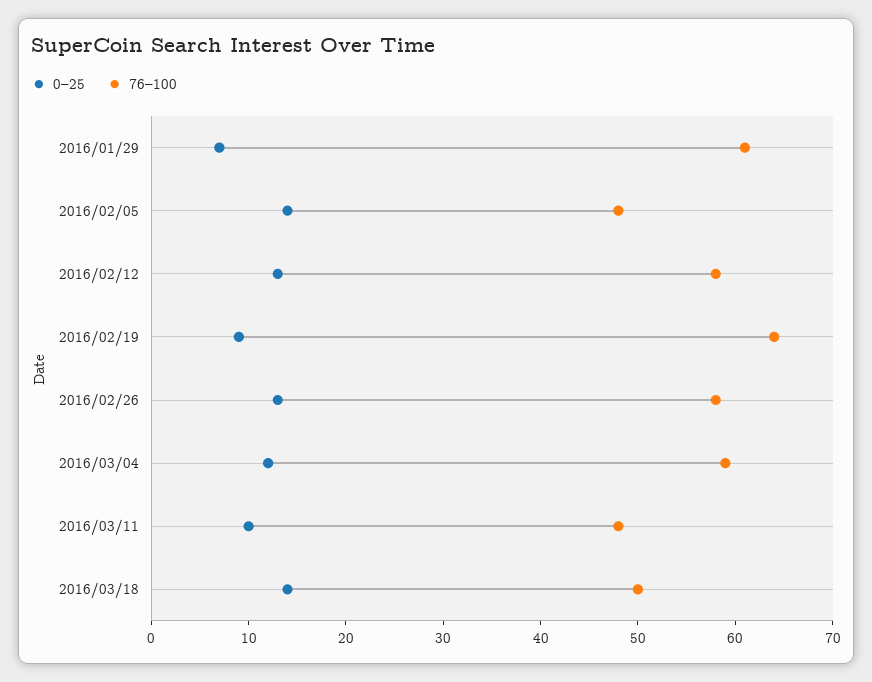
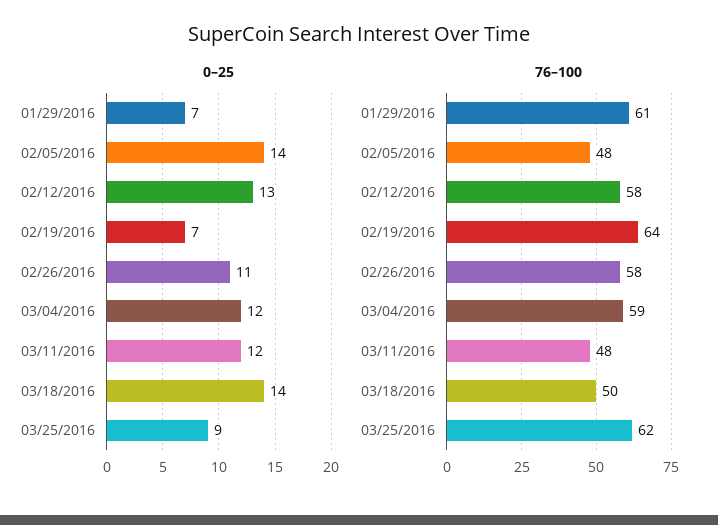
0–25, 2016/02/19: 9 -> 7
0–25, 2016/02/26: 13 -> 11
0–25, 2016/03/11: 10 -> 12
0–25, 03/25/2016: none -> 9
76–100, 03/25/2016: none -> 62

